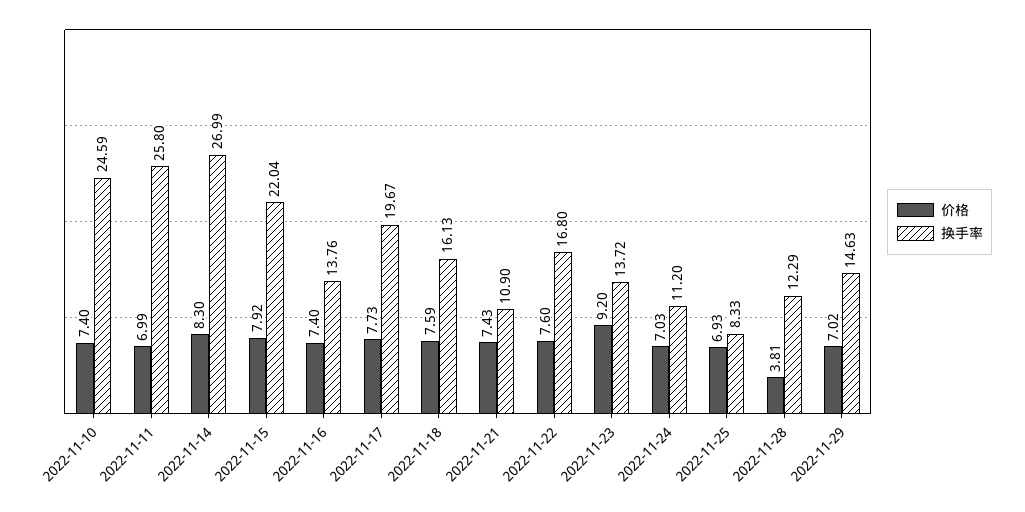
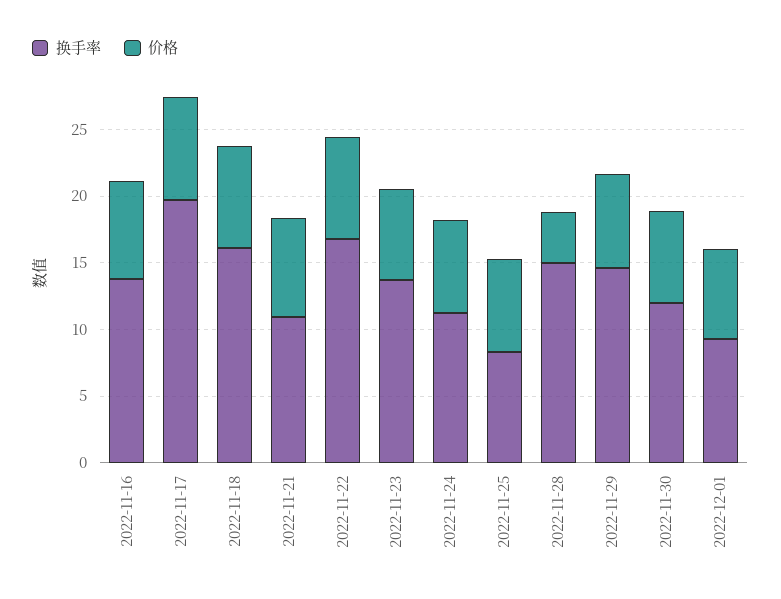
价格, 2022-11-10: 7.4 -> none
换手率, 2022-11-10: 24.59 -> none
价格, 2022-11-11: 6.99 -> none
换手率, 2022-11-11: 25.8 -> none
价格, 2022-11-14: 8.3 -> none
换手率, 2022-11-14: 26.99 -> none
价格, 2022-11-15: 7.92 -> none
换手率, 2022-11-15: 22.04 -> none
价格, 2022-11-23: 9.2 -> 7
换手率, 2022-11-28: 12.29 -> 15
换手率, 2022-11-30: none -> 12
价格, 2022-11-30: none -> 7
换手率, 2022-12-01: none -> 9
价格, 2022-12-01: none -> 7

